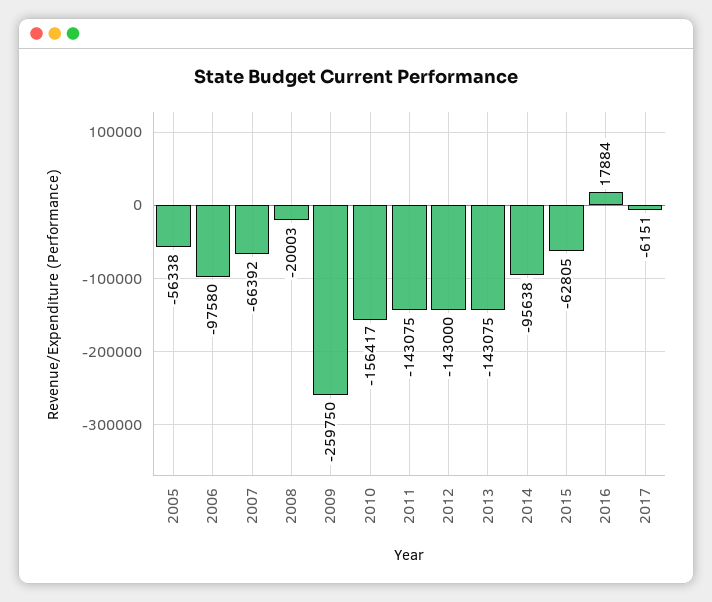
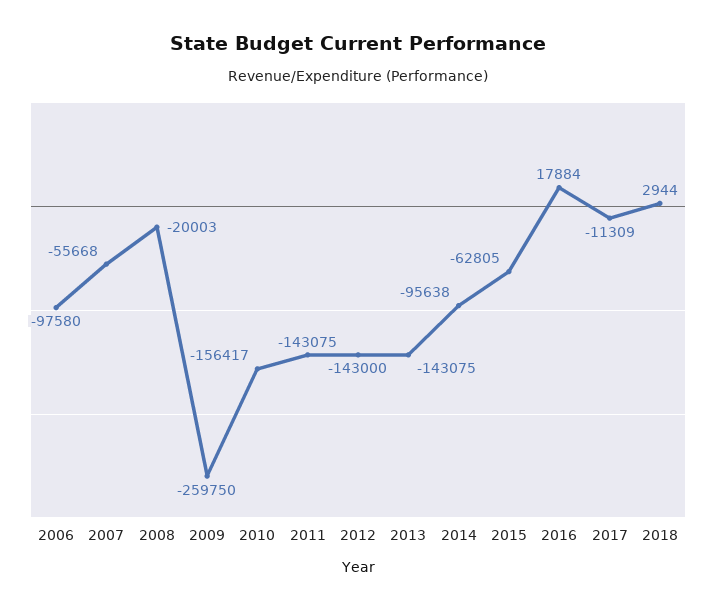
2005: -56338 -> none
2007: -66392 -> -55668
2017: -6151 -> -11309
2018: none -> 2944

